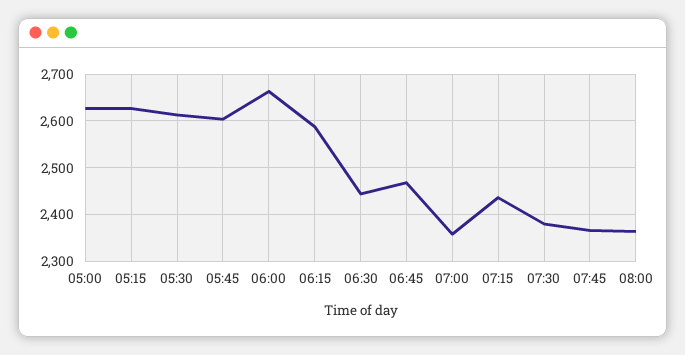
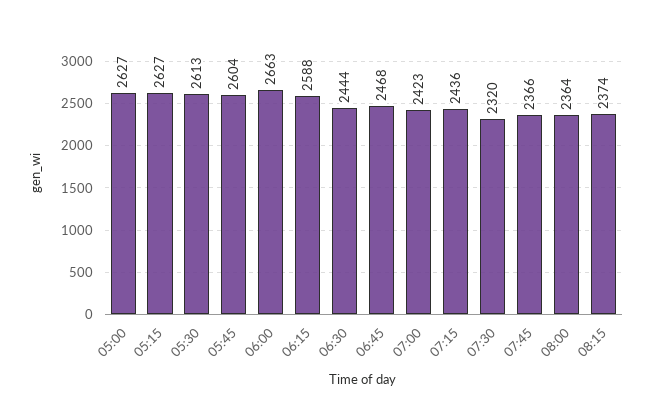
07:00: 2360 -> 2423
07:30: 2380 -> 2320
08:15: none -> 2374

